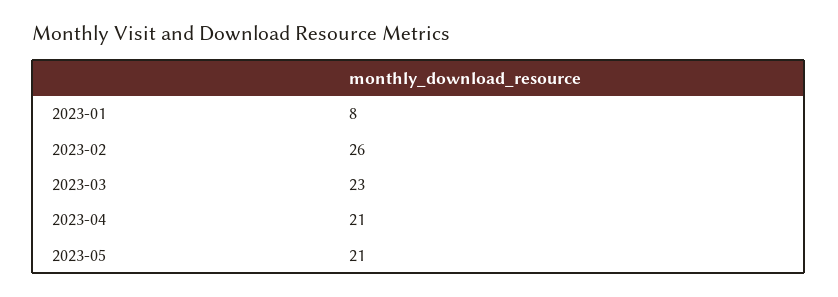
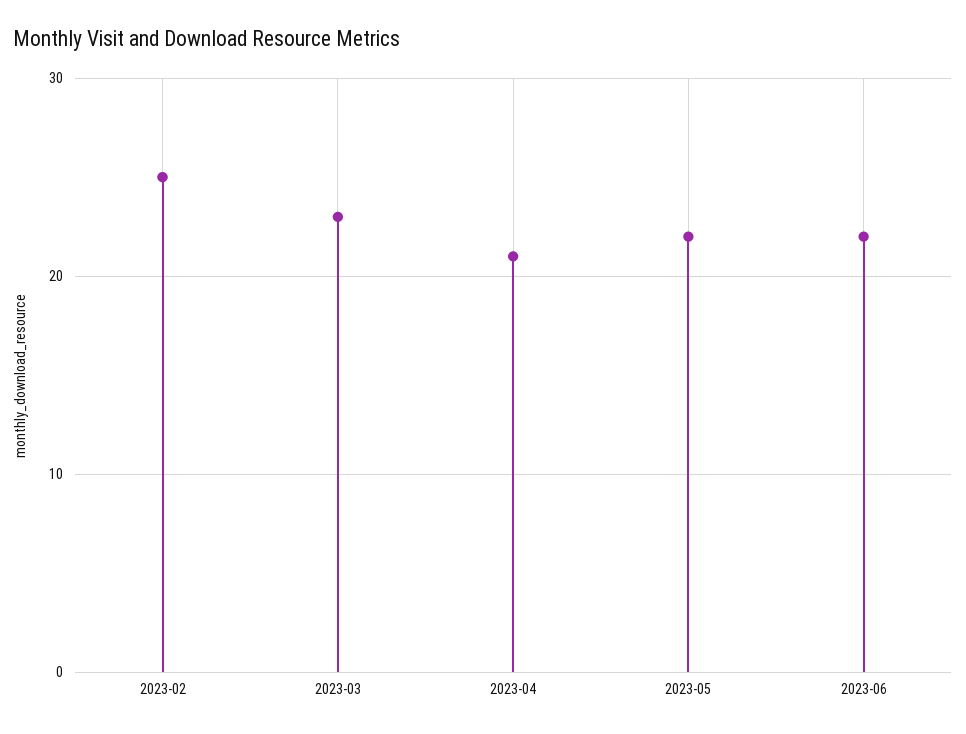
2023-01: 8 -> none
2023-02: 26 -> 25
2023-05: 21 -> 22
2023-06: none -> 22

